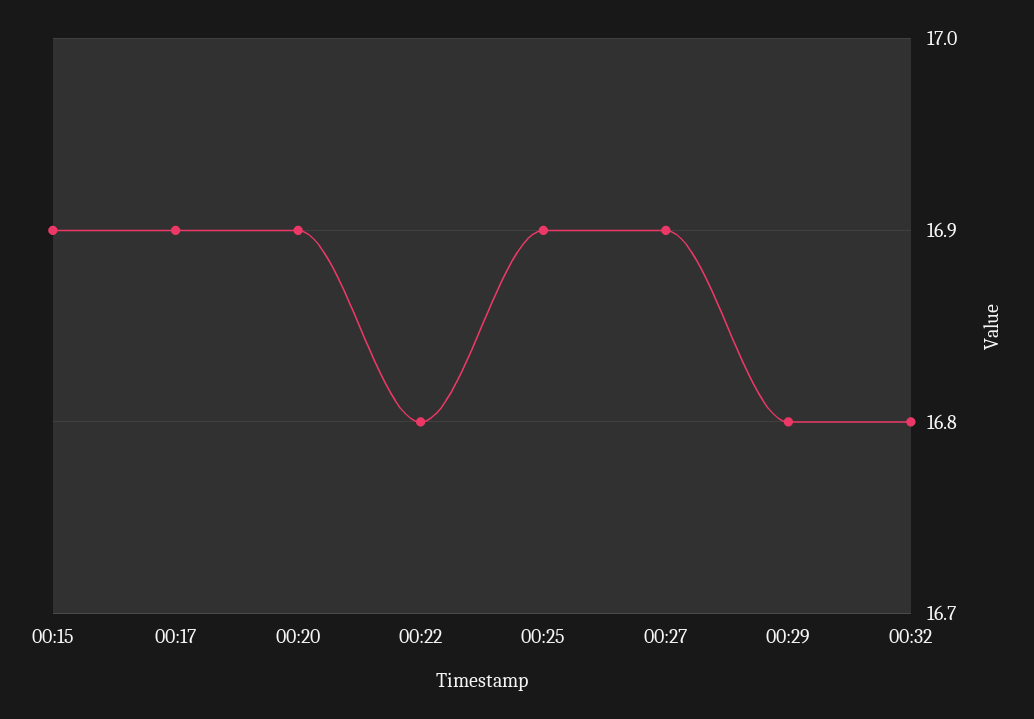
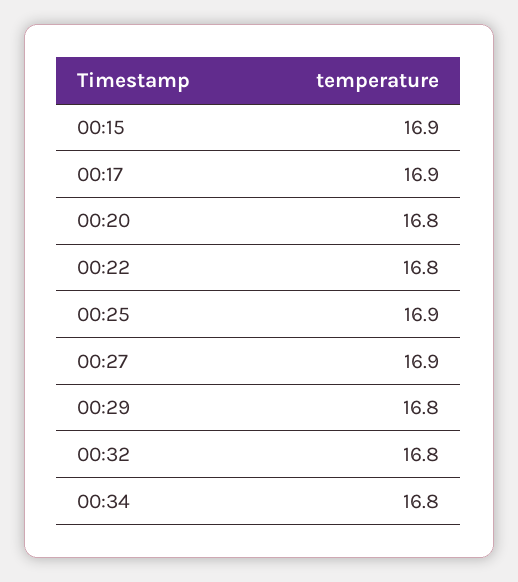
00:20: 16.9 -> 16.8
00:34: none -> 16.8

